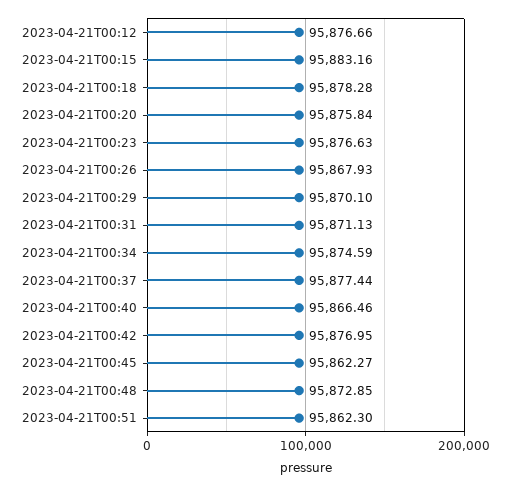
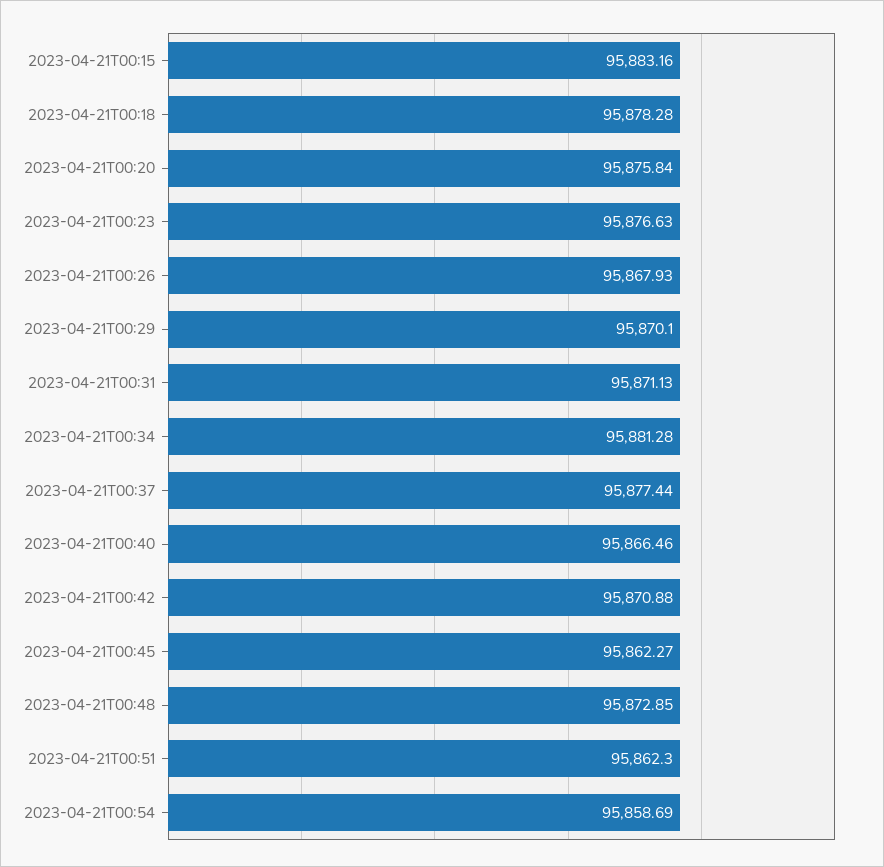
2023-04-21T00:12: 95876.66 -> none
2023-04-21T00:34: 95874.59 -> 95881.28
2023-04-21T00:42: 95876.95 -> 95870.88
2023-04-21T00:54: none -> 95858.69

